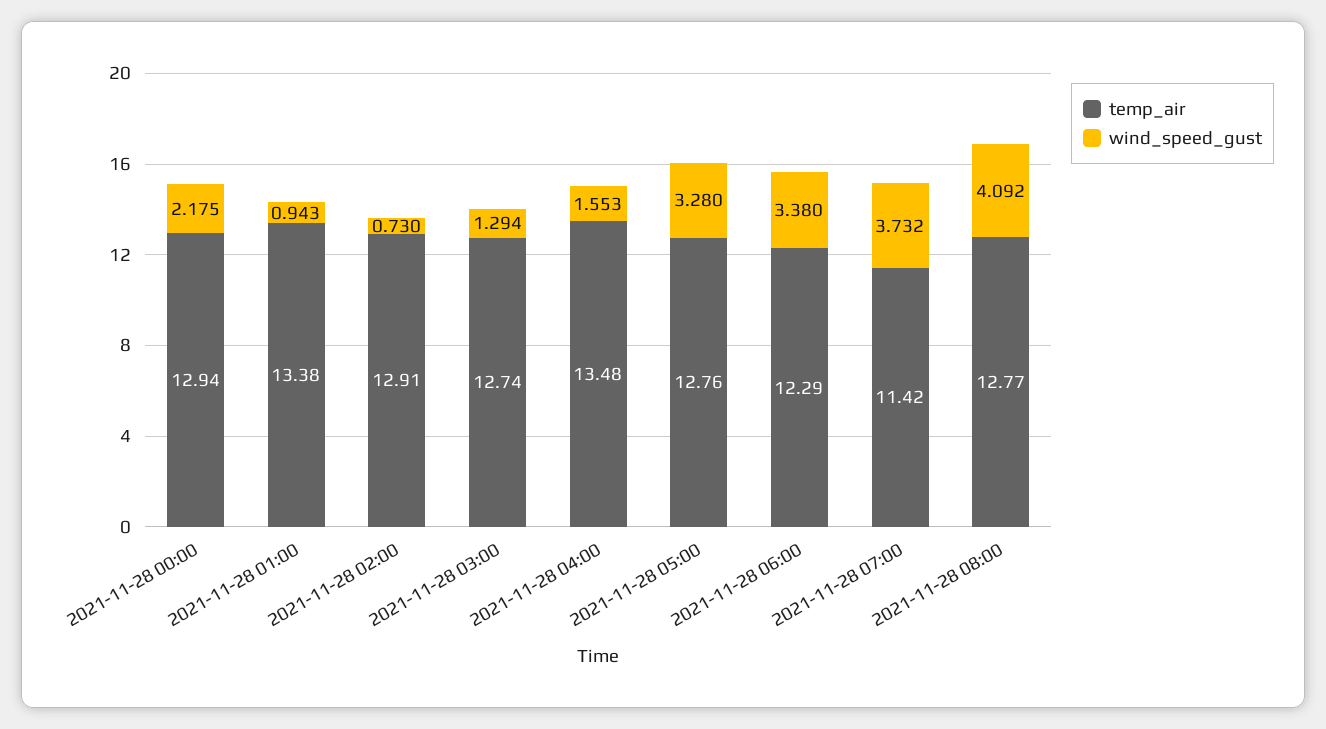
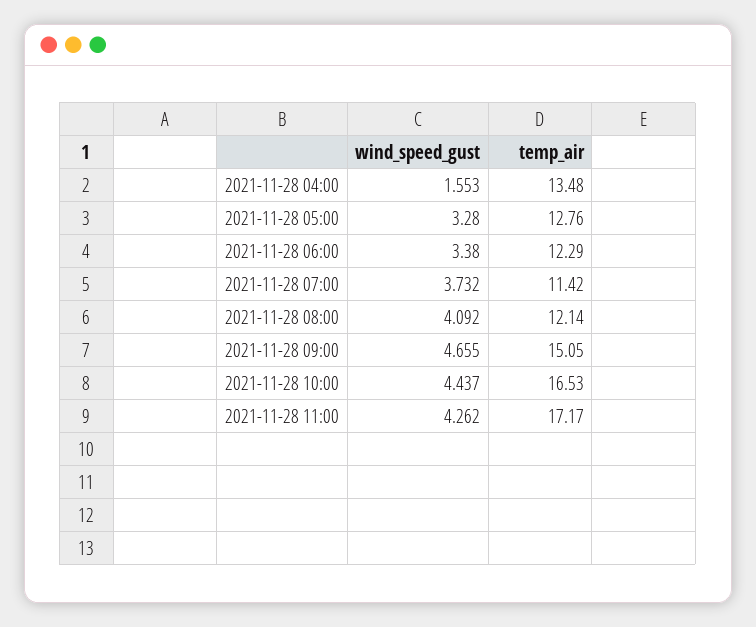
temp_air, 2021-11-28 00:00: 12.94 -> none
wind_speed_gust, 2021-11-28 00:00: 2.175 -> none
temp_air, 2021-11-28 01:00: 13.38 -> none
wind_speed_gust, 2021-11-28 01:00: 0.943 -> none
temp_air, 2021-11-28 02:00: 12.91 -> none
wind_speed_gust, 2021-11-28 02:00: 0.73 -> none
temp_air, 2021-11-28 03:00: 12.74 -> none
wind_speed_gust, 2021-11-28 03:00: 1.294 -> none
temp_air, 2021-11-28 08:00: 12.77 -> 12.14
wind_speed_gust, 2021-11-28 09:00: none -> 4.655
temp_air, 2021-11-28 09:00: none -> 15.05
wind_speed_gust, 2021-11-28 10:00: none -> 4.437
temp_air, 2021-11-28 10:00: none -> 16.53
wind_speed_gust, 2021-11-28 11:00: none -> 4.262
temp_air, 2021-11-28 11:00: none -> 17.17

